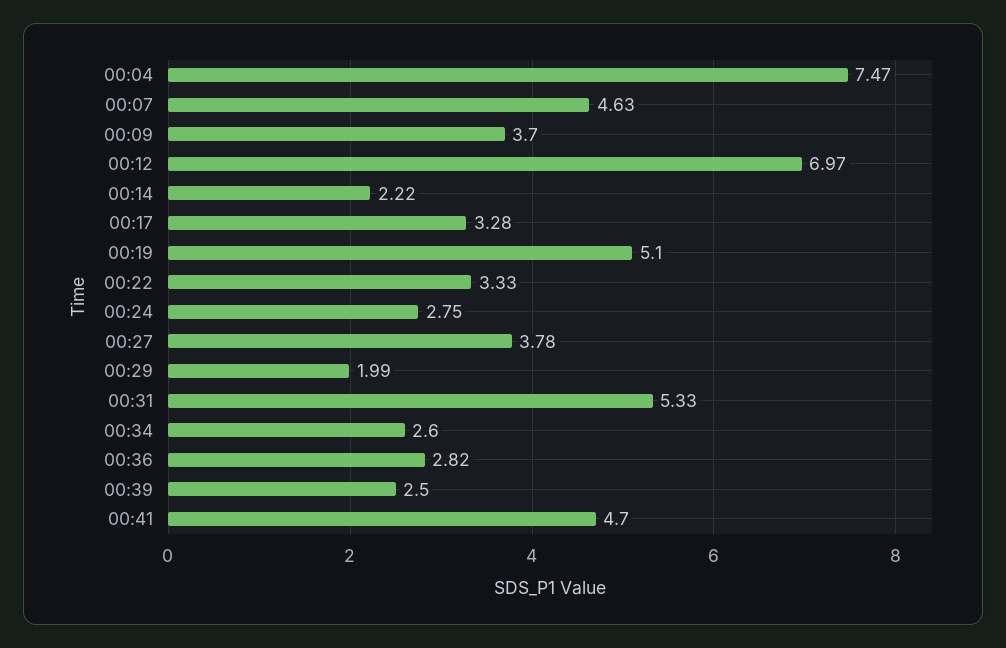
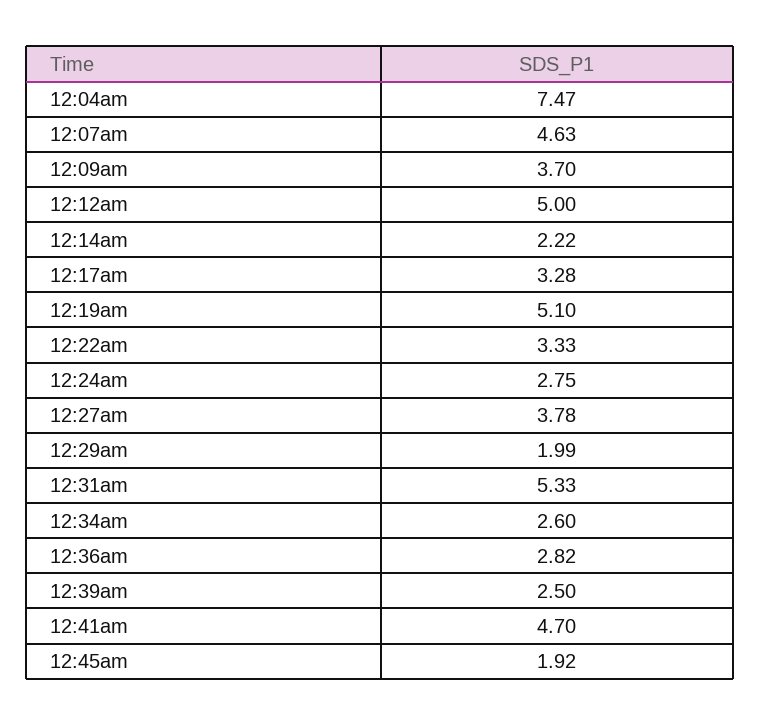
00:12: 6.97 -> 5
12:45am: none -> 1.92

